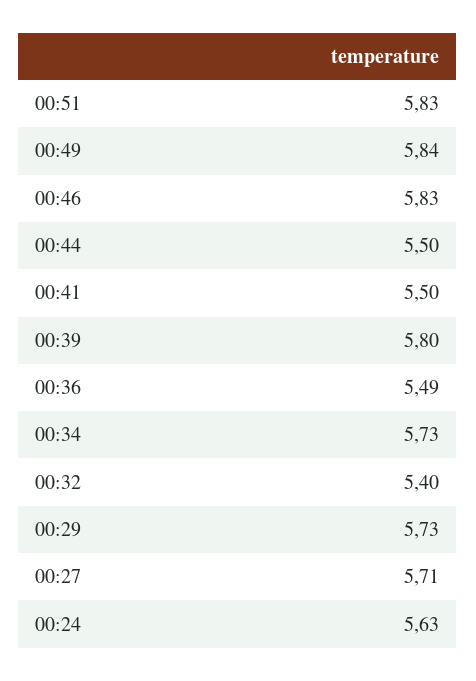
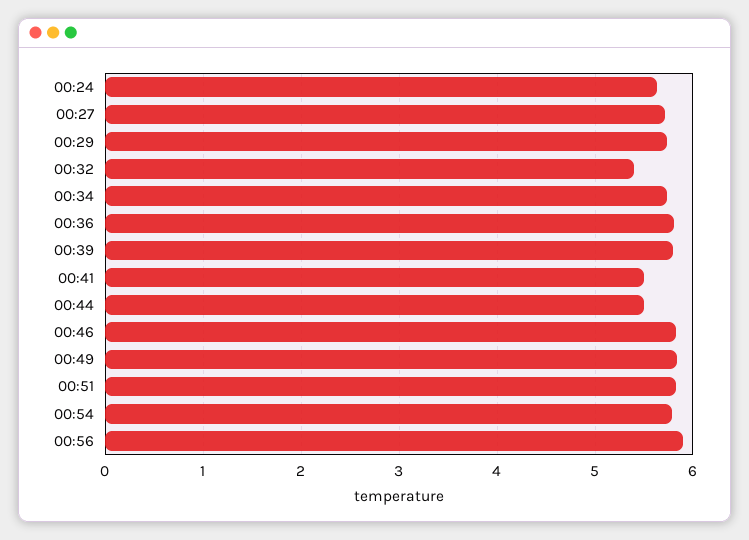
00:36: 5.49 -> 5.8
00:54: none -> 5.8
00:56: none -> 5.9

